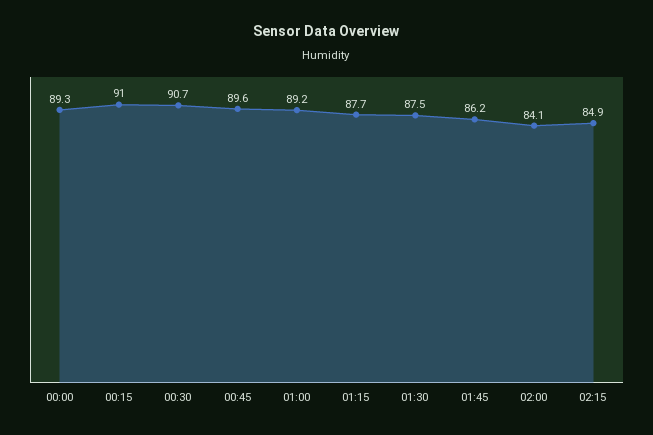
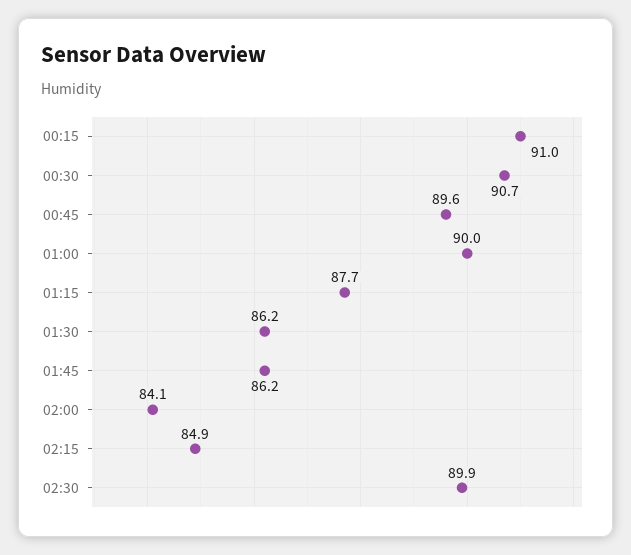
00:00: 89.3 -> none
01:00: 89.2 -> 90
01:30: 87.5 -> 86.2
02:30: none -> 89.9

